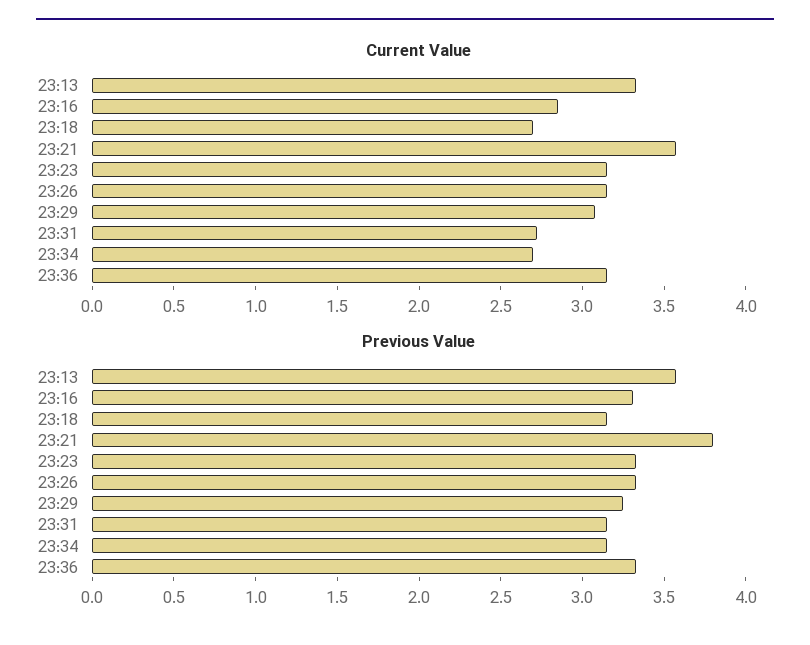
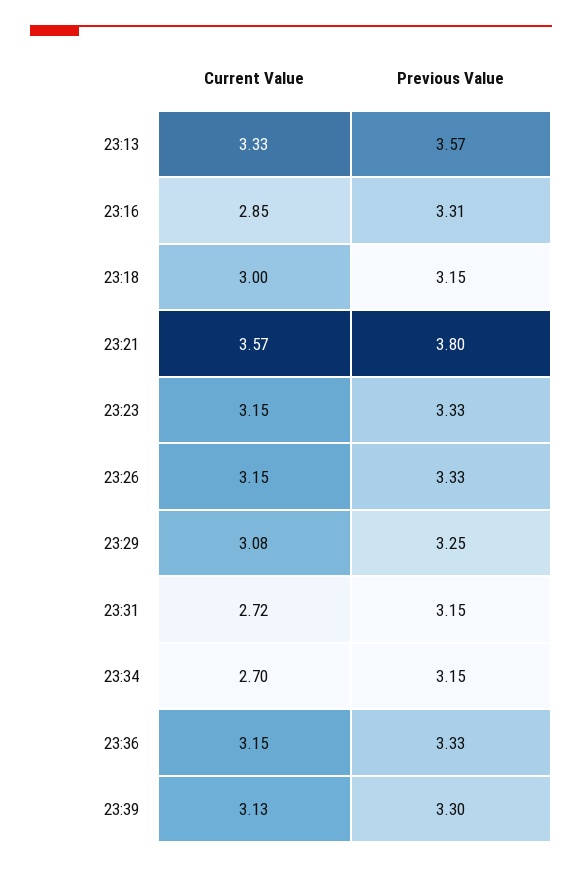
Current Value, 23:18: 2.7 -> 3
Current Value, 23:39: none -> 3.13
Previous Value, 23:39: none -> 3.3

